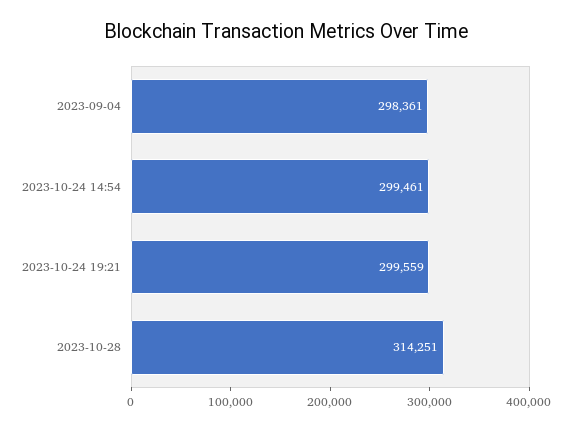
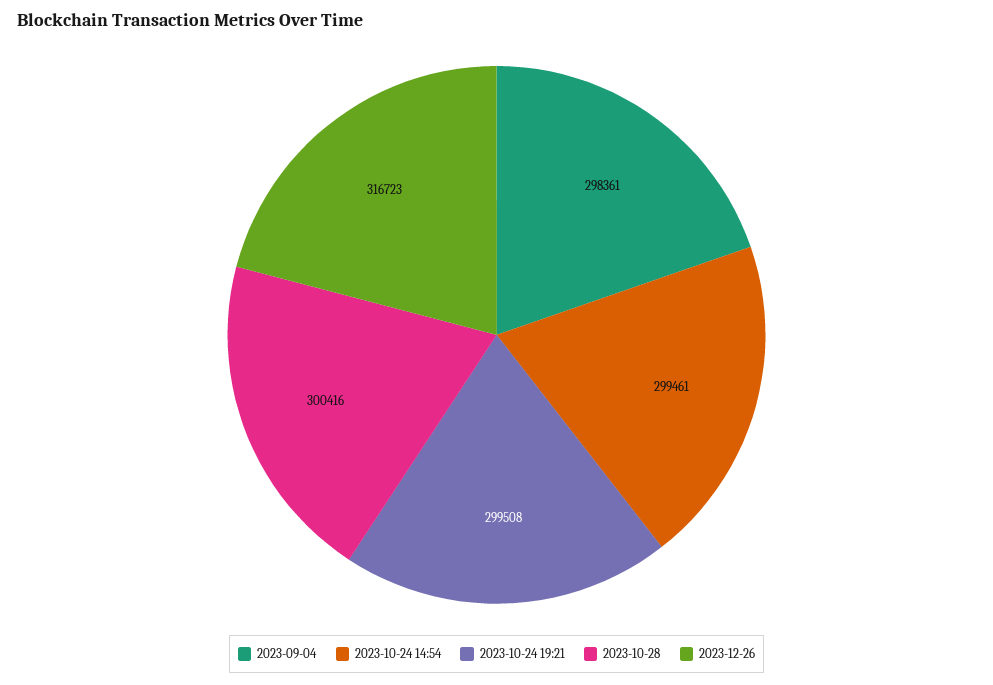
2023-10-24 19:21: 299559 -> 299508
2023-10-28: 314251 -> 300416
2023-12-26: none -> 316723

